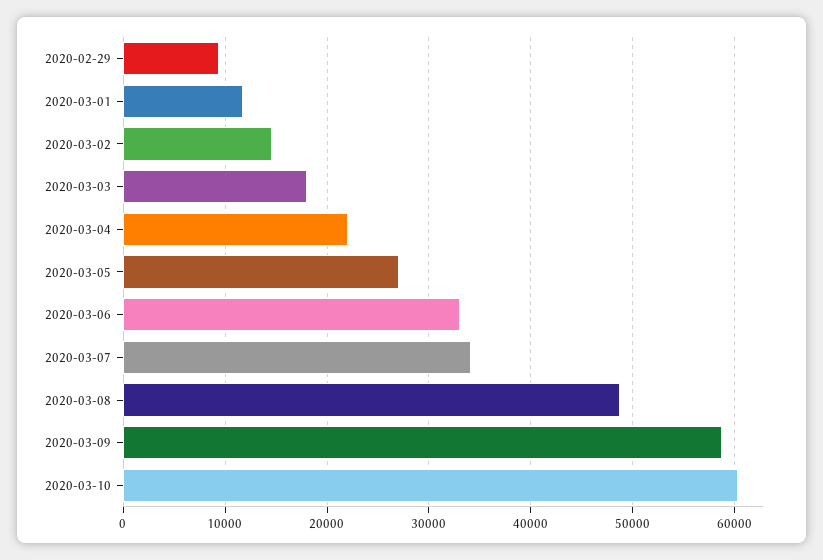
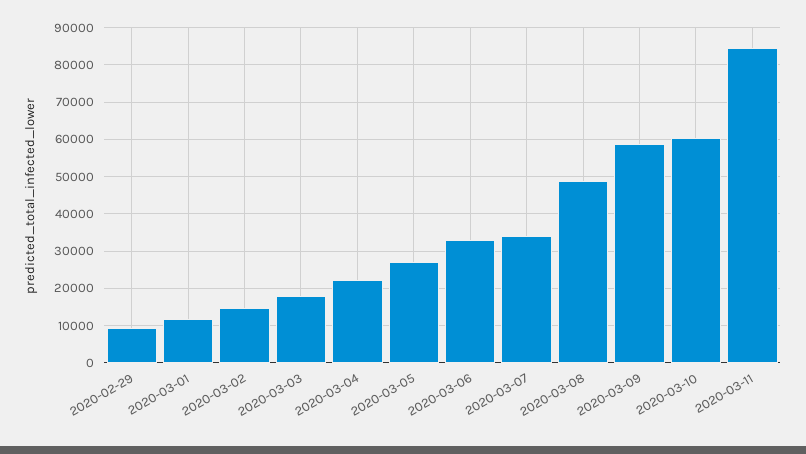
2020-03-11: none -> 84000

